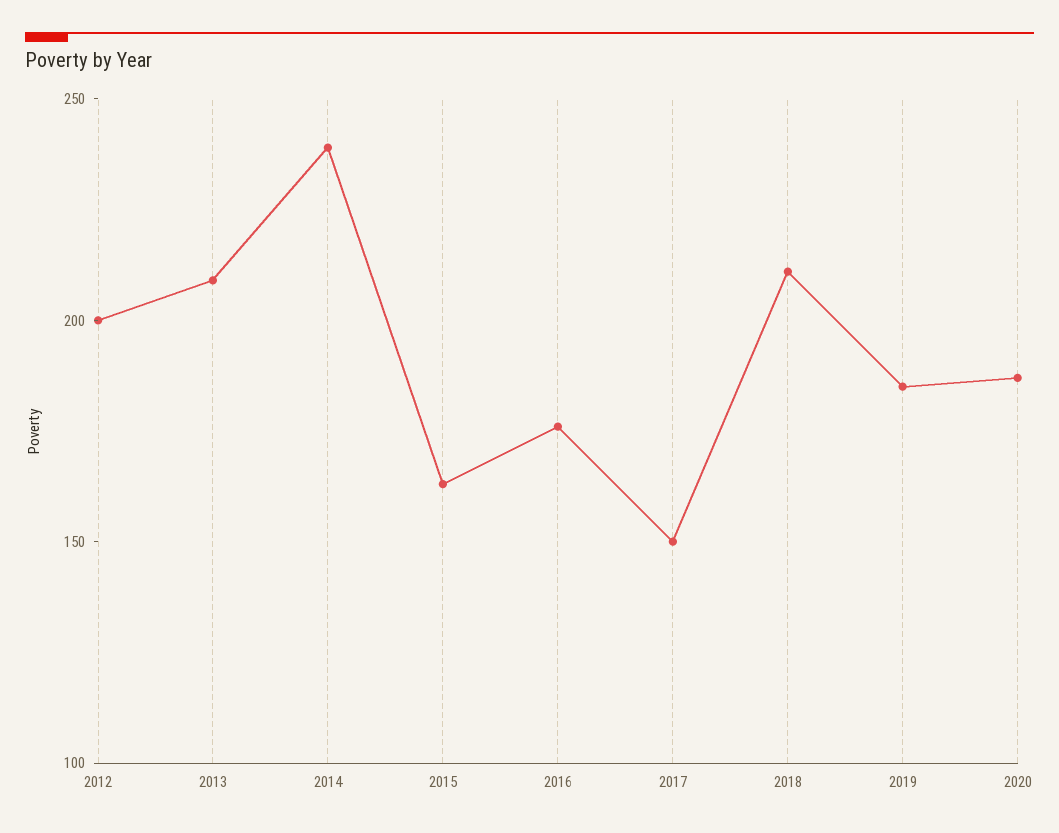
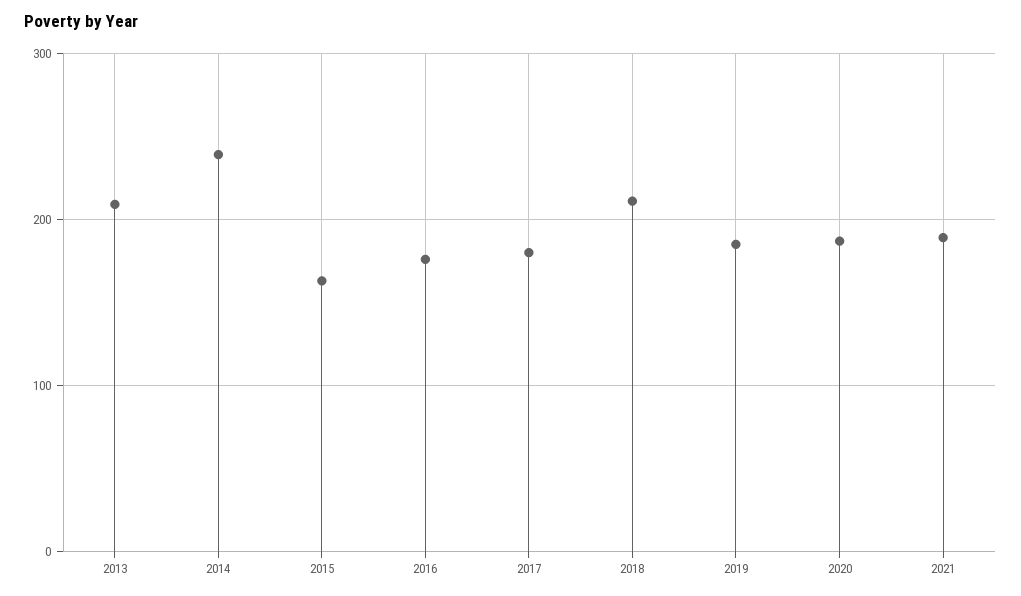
2012: 200 -> none
2017: 150 -> 180
2021: none -> 190

